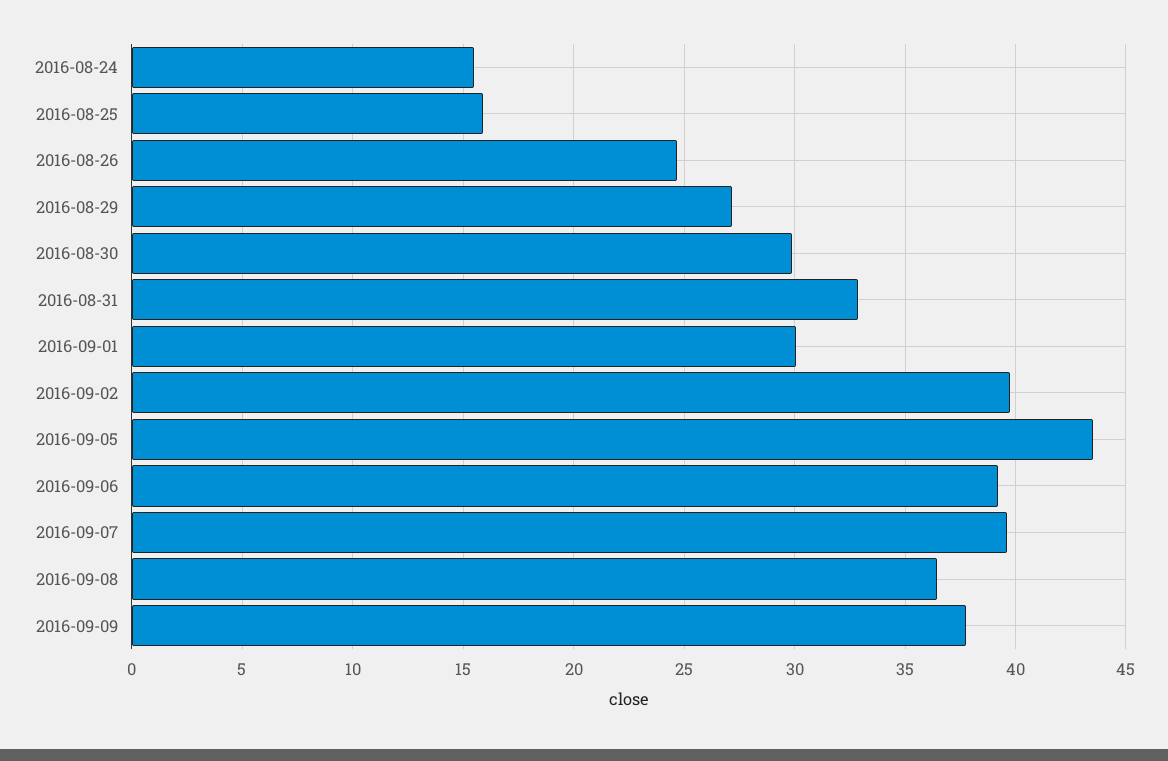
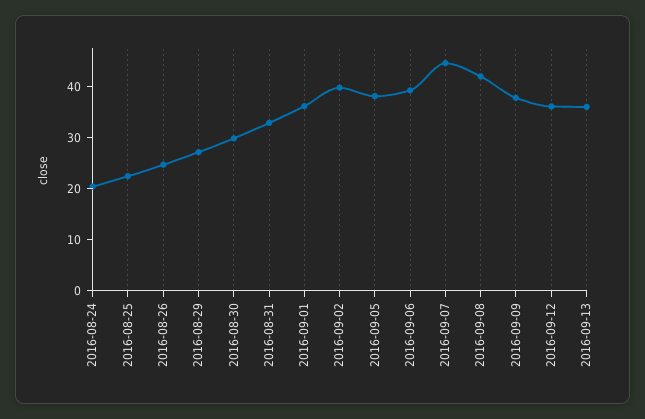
2016-08-24: 15.5 -> 20
2016-08-25: 16 -> 22
2016-09-01: 30 -> 36
2016-09-05: 43.5 -> 38
2016-09-07: 39.5 -> 44
2016-09-08: 36.5 -> 42
2016-09-12: none -> 36
2016-09-13: none -> 36

